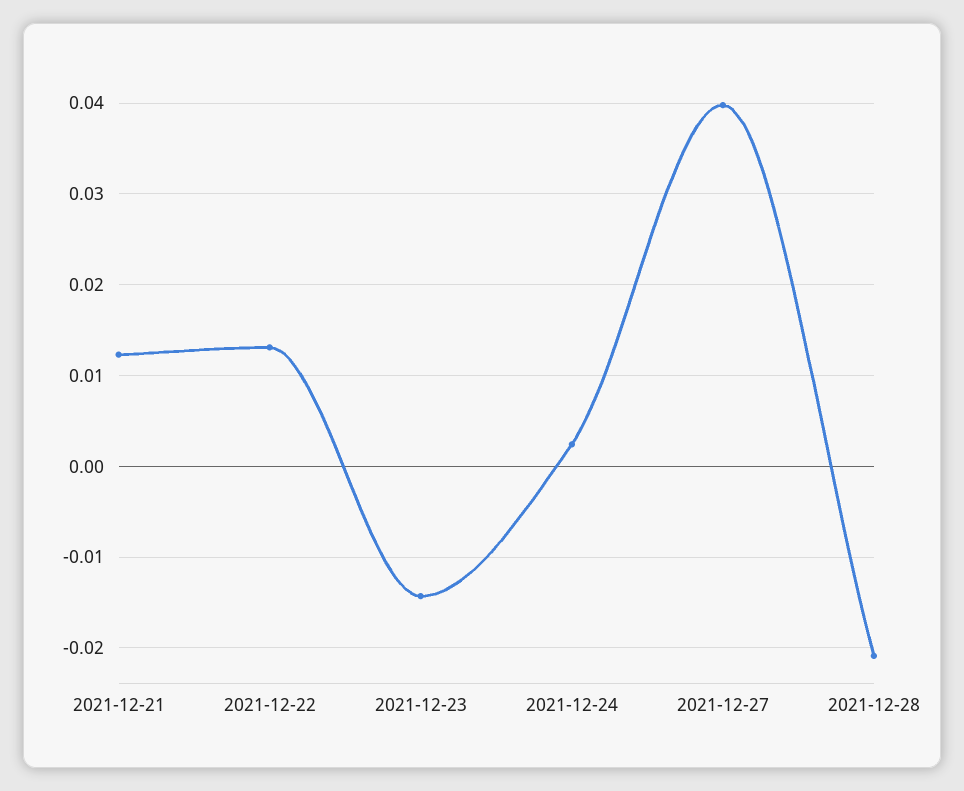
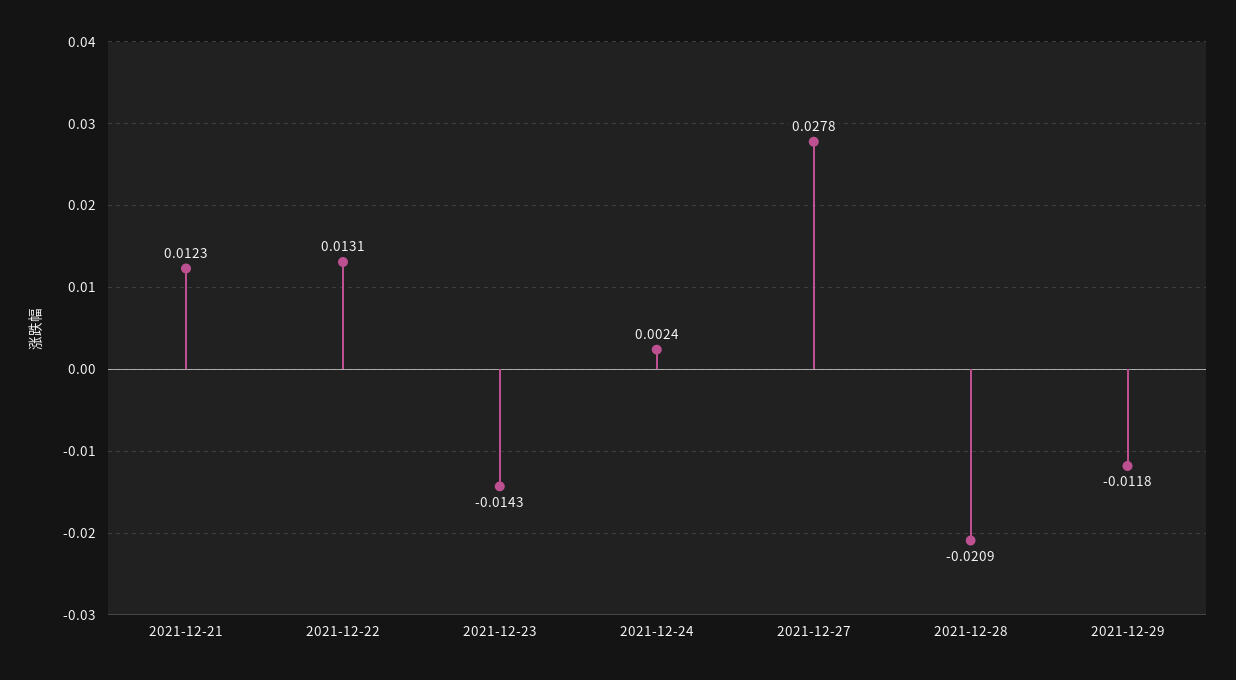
2021-12-27: 0.04 -> 0.0278
2021-12-29: none -> -0.0118

